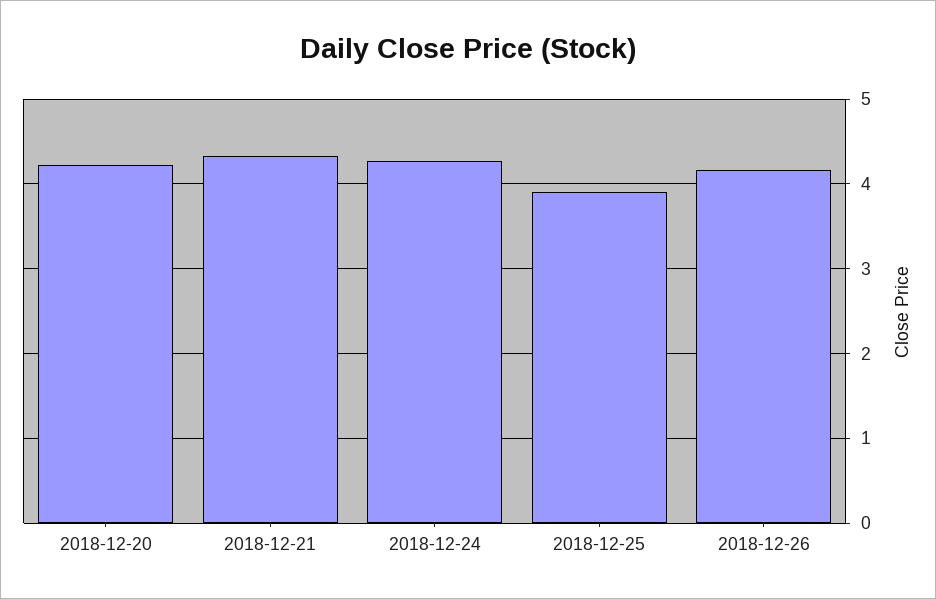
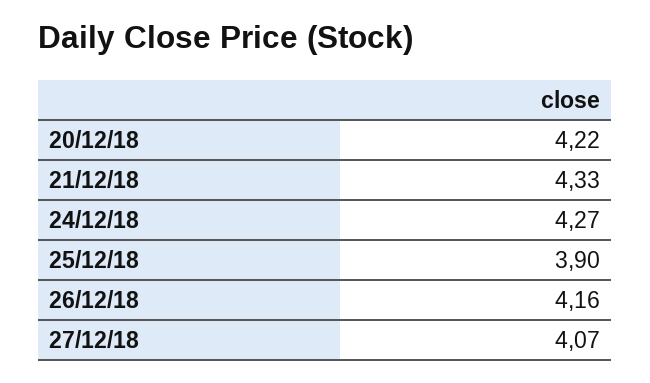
27/12/18: none -> 4.07

